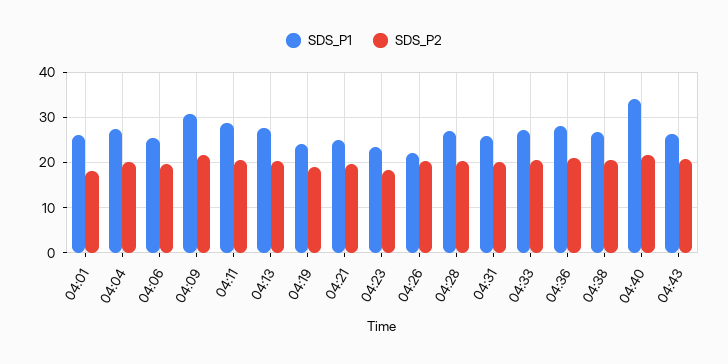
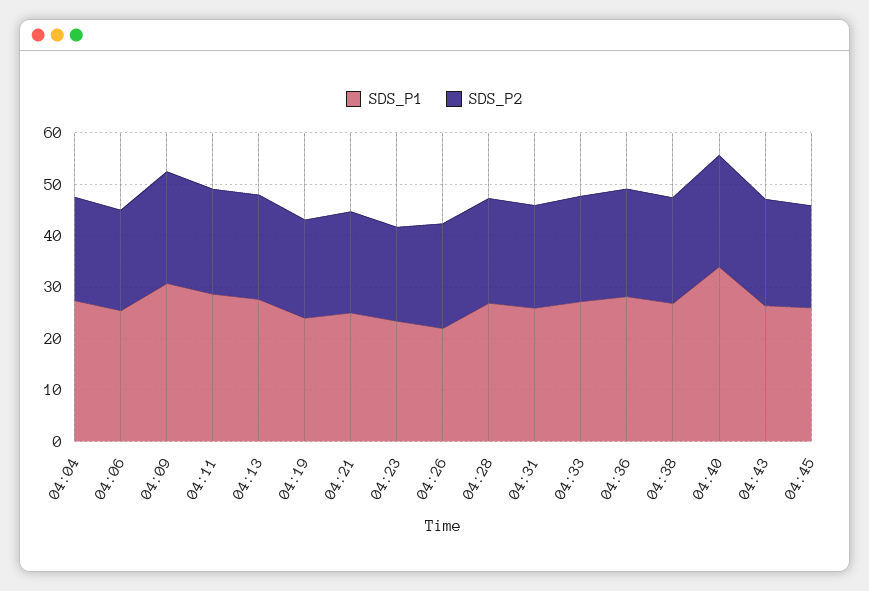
SDS_P1, 04:01: 26 -> none
SDS_P2, 04:01: 18 -> none
SDS_P1, 04:45: none -> 26
SDS_P2, 04:45: none -> 20

